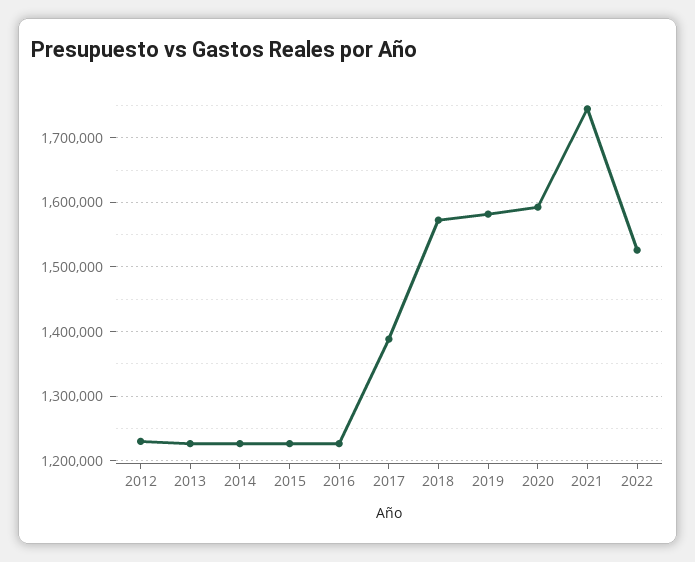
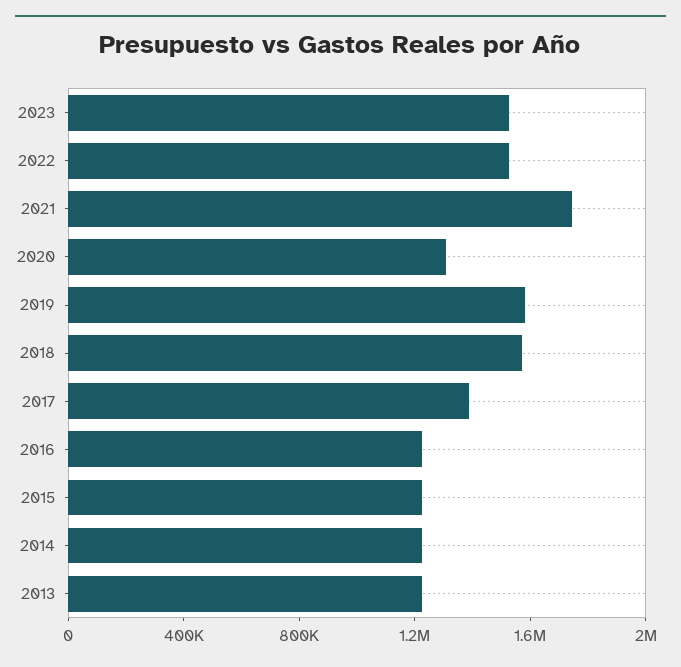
2012: 1230000 -> none
2020: 1590000 -> 1300000
2023: none -> 1500000

